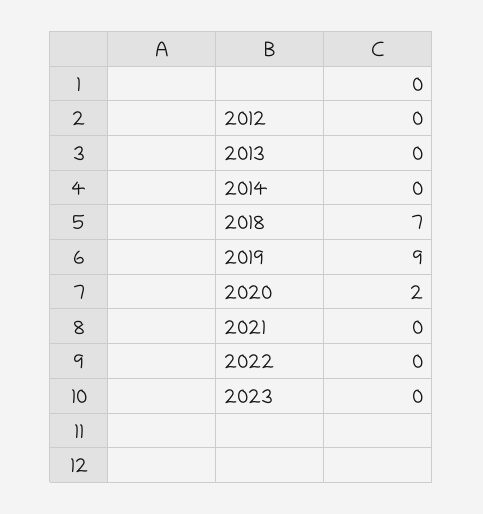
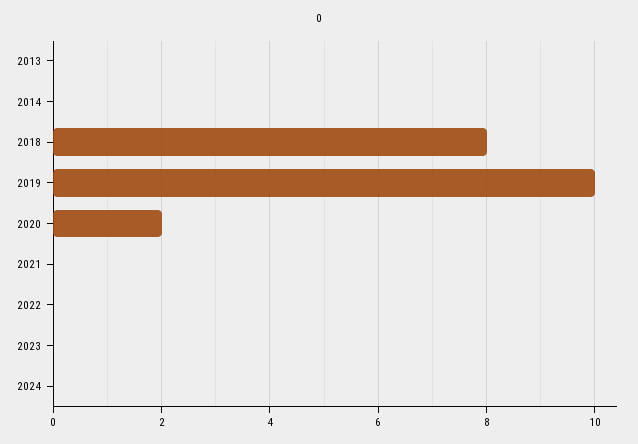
2012: 0 -> none
2018: 7 -> 8
2019: 9 -> 10
2024: none -> 0

